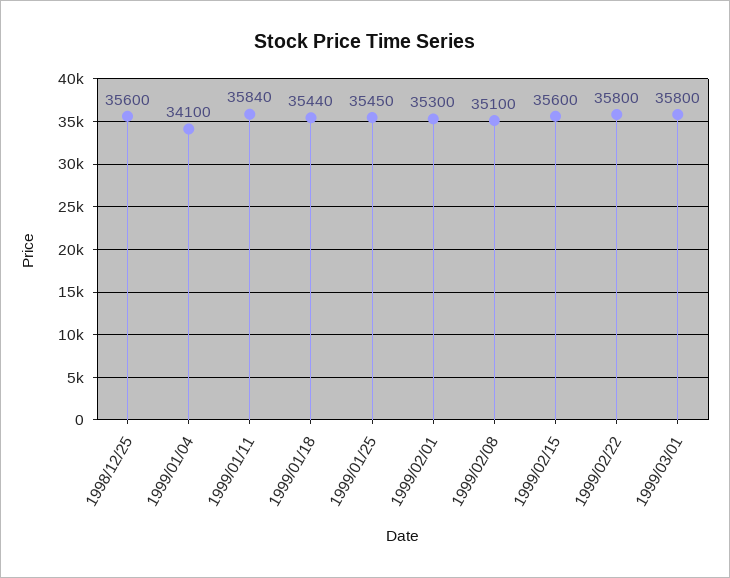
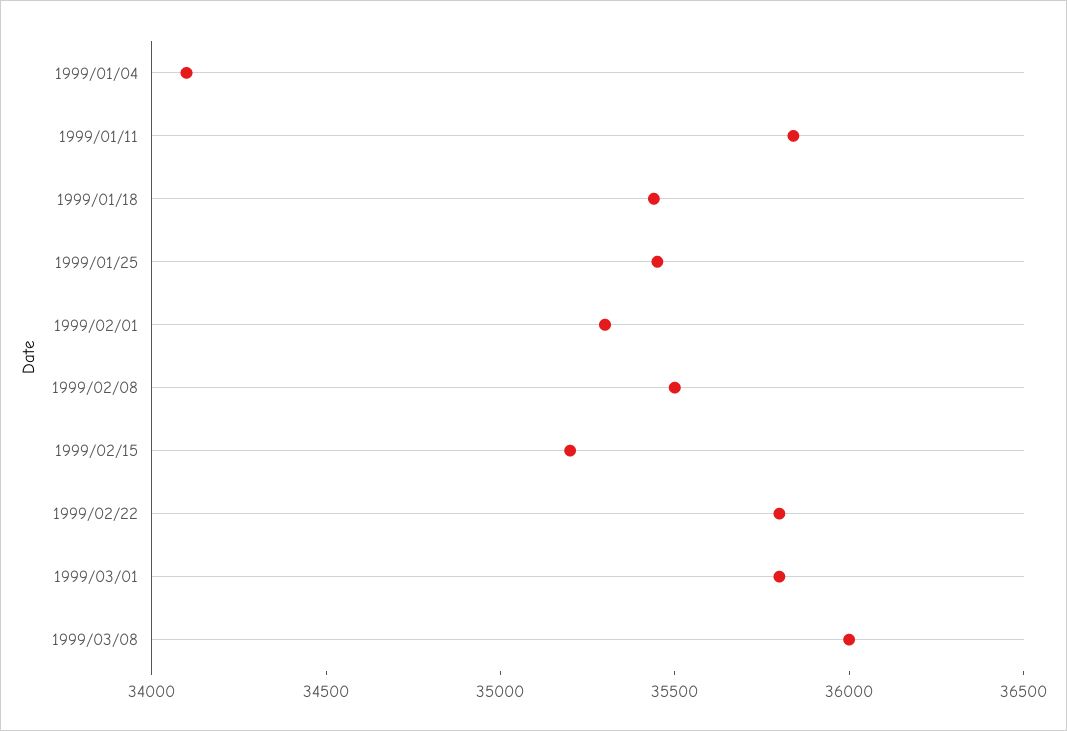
1998/12/25: 35600 -> none
1999/02/08: 35100 -> 35500
1999/02/15: 35600 -> 35200
1999/03/08: none -> 36000

